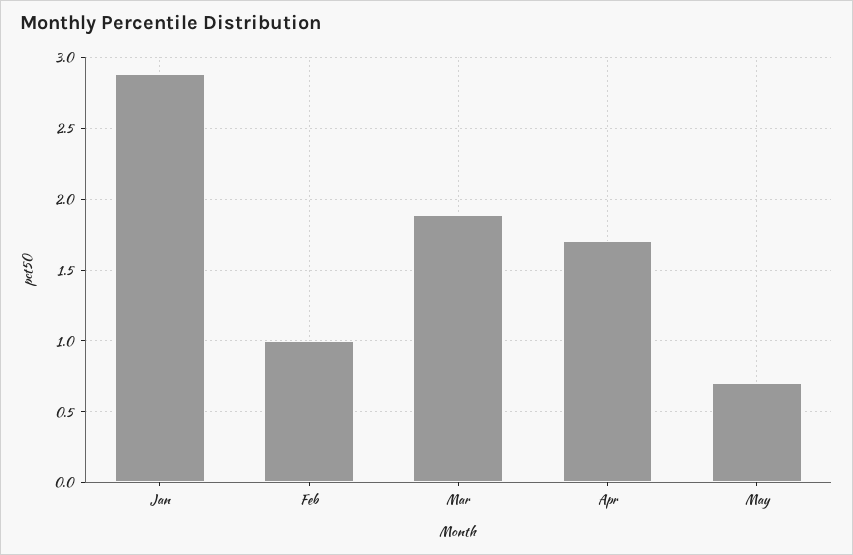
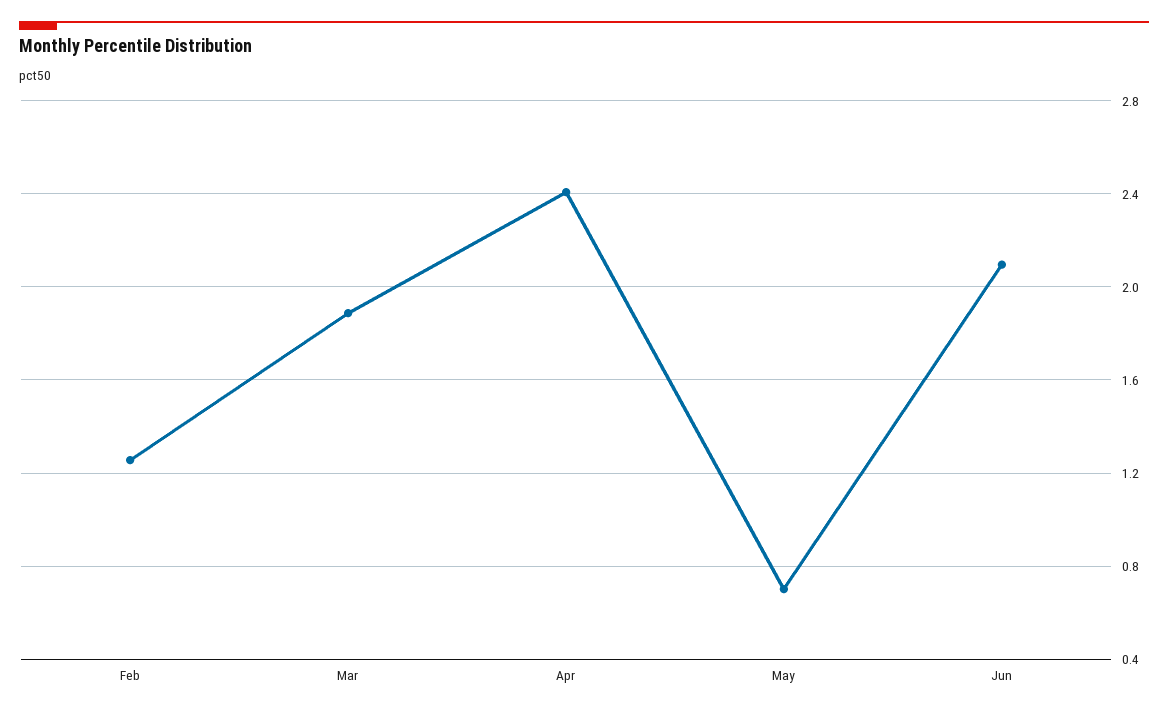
Jan: 2.9 -> none
Feb: 1 -> 1.25
Apr: 1.7 -> 2.4
Jun: none -> 2.1

